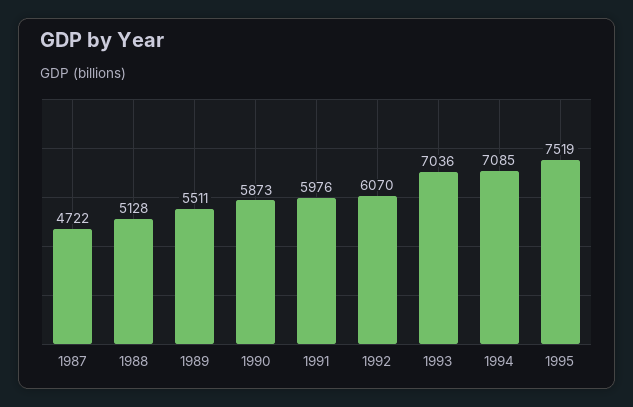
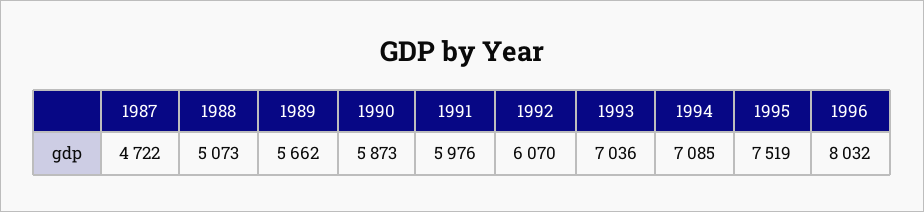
1988: 5128 -> 5073
1989: 5511 -> 5662
1996: none -> 8032

